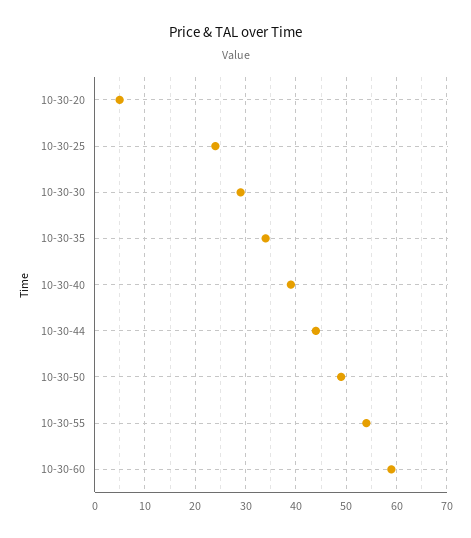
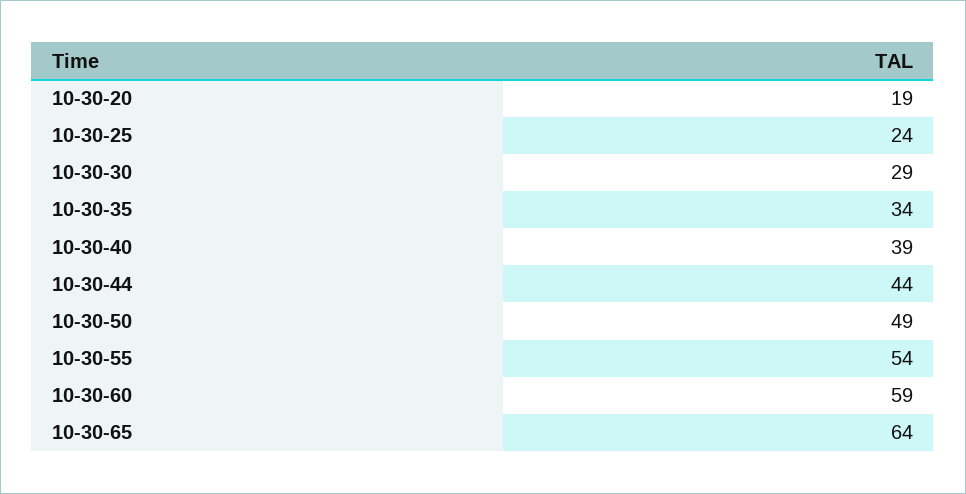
10-30-20: 5 -> 19
10-30-65: none -> 64

